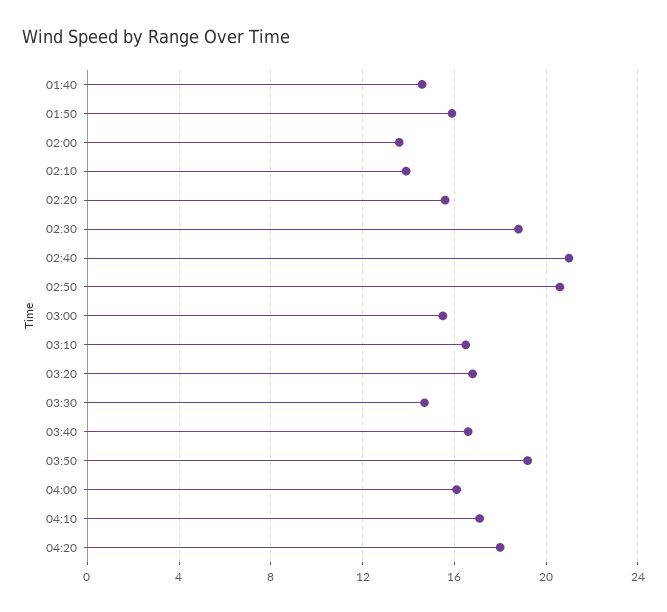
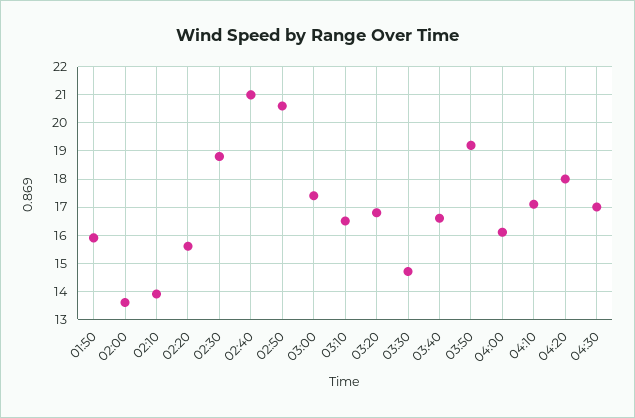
01:40: 14.5 -> none
03:00: 15.5 -> 17.5
04:30: none -> 17

